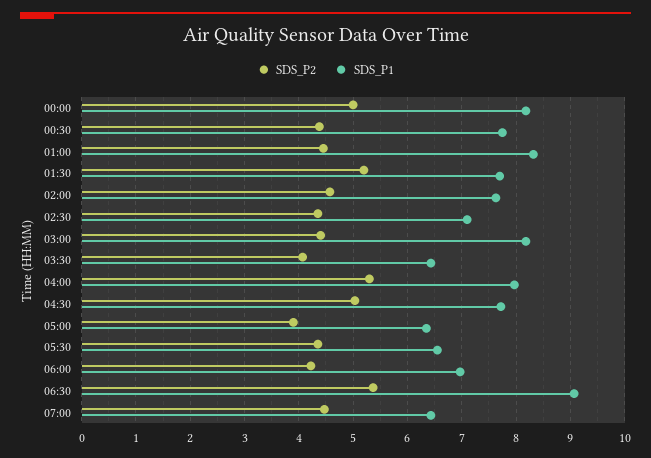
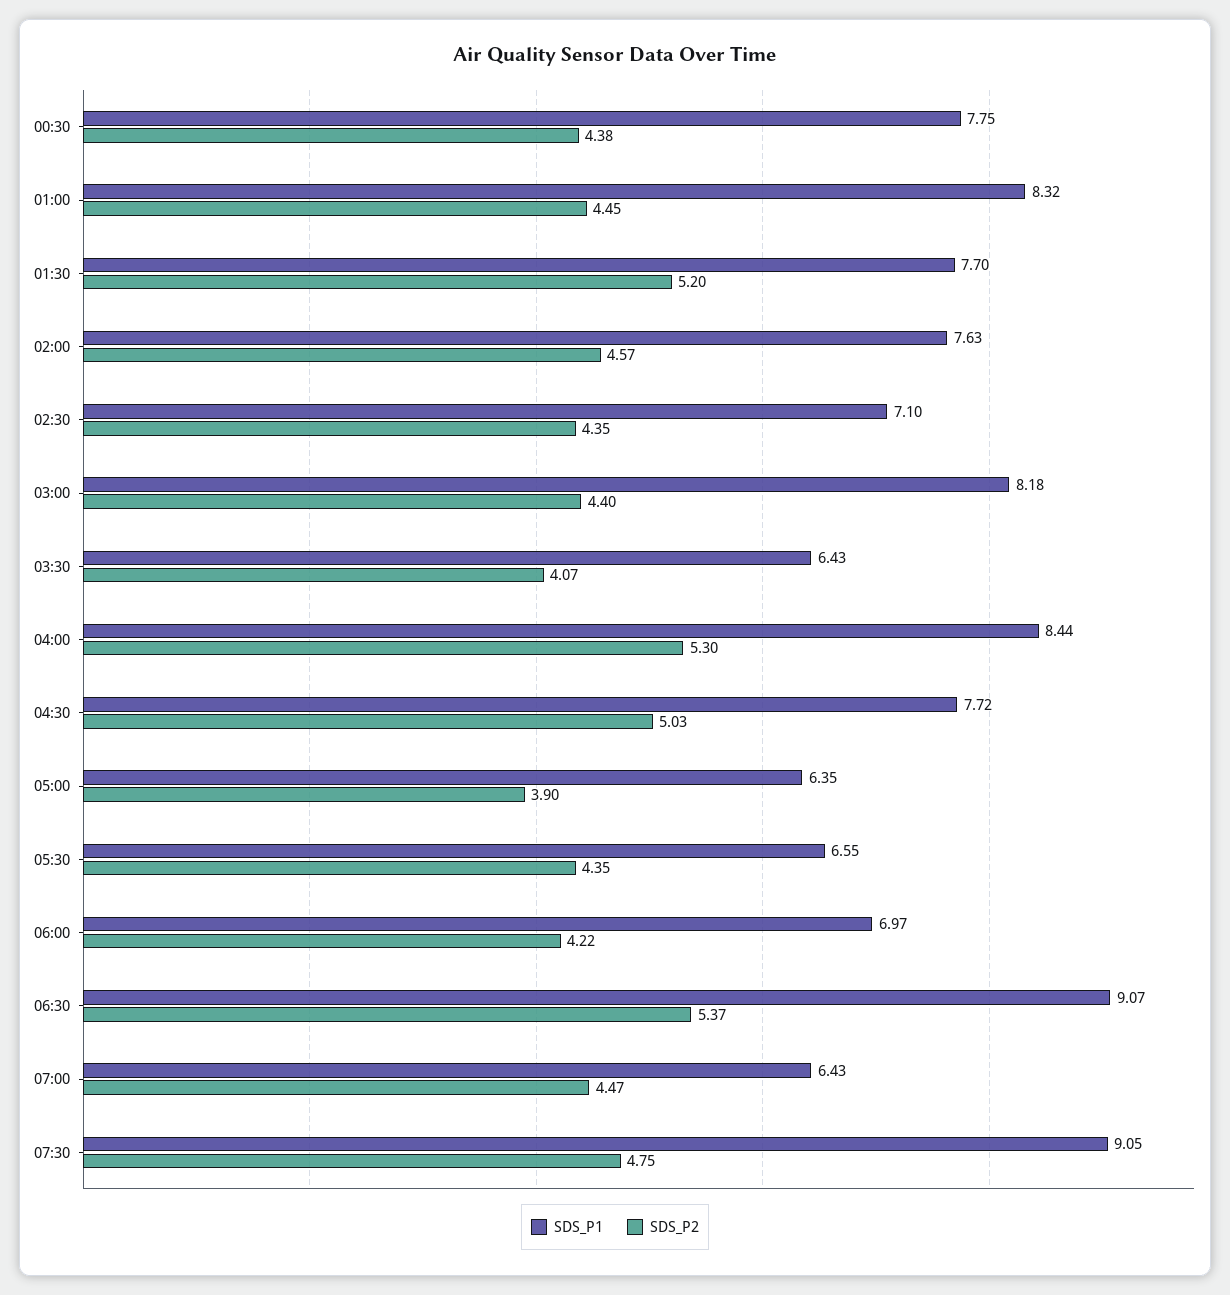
SDS_P2, 00:00: 5 -> none
SDS_P1, 00:00: 8.2 -> none
SDS_P1, 04:00: 8 -> 8.44
SDS_P1, 07:30: none -> 9.05
SDS_P2, 07:30: none -> 4.75

